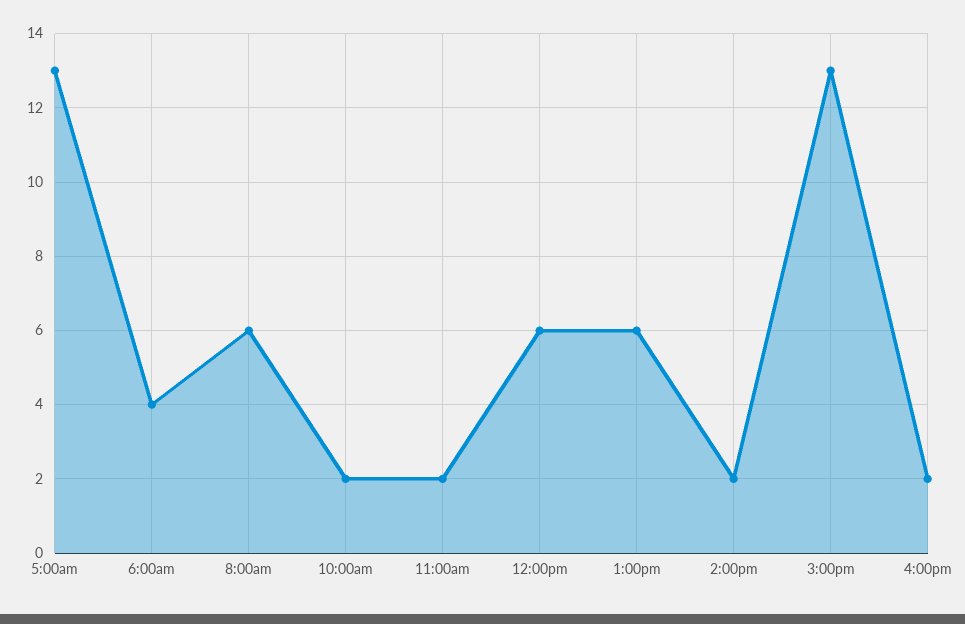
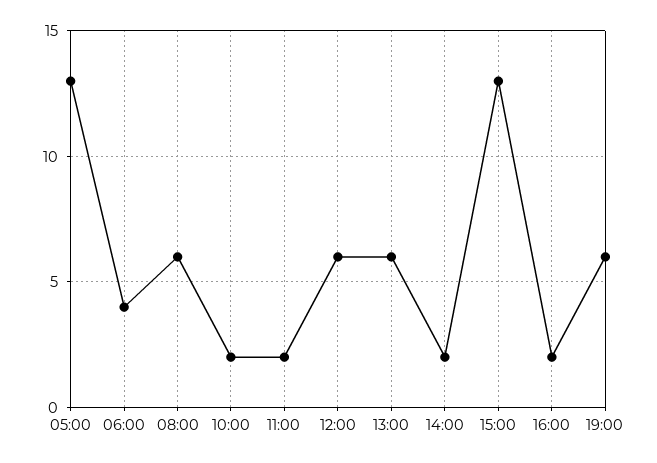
19:00: none -> 6

